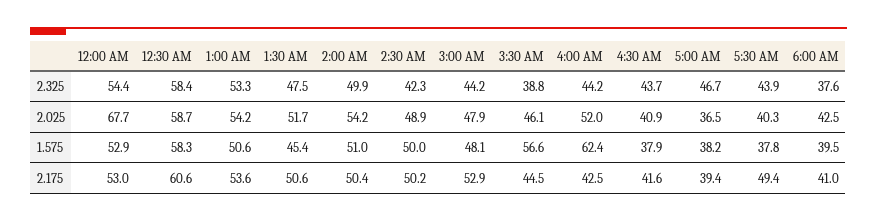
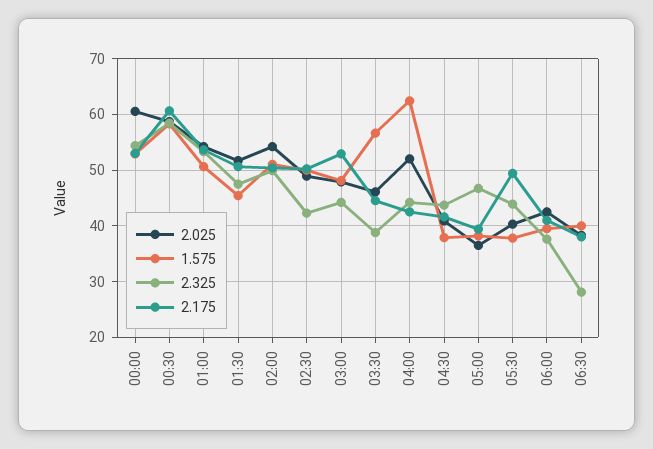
2.025, 12:00 AM: 67.7 -> 60
2.025, 06:30: none -> 38
1.575, 06:30: none -> 40
2.325, 06:30: none -> 28
2.175, 06:30: none -> 38

